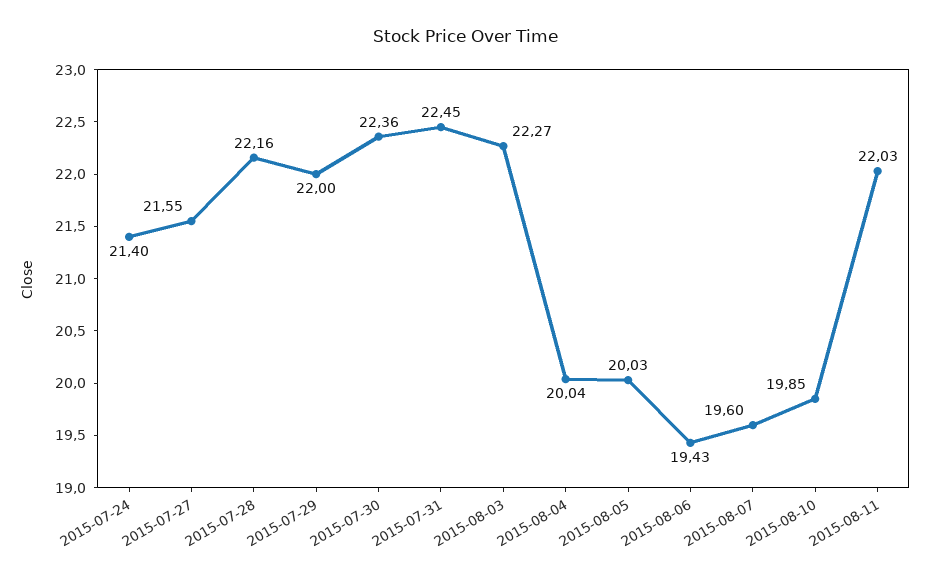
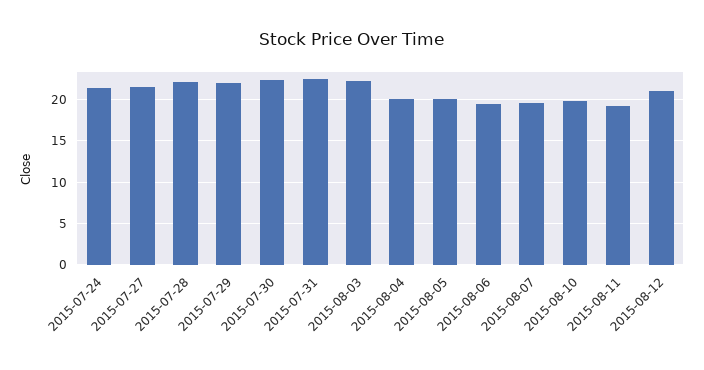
2015-08-11: 22.03 -> 19
2015-08-12: none -> 21

